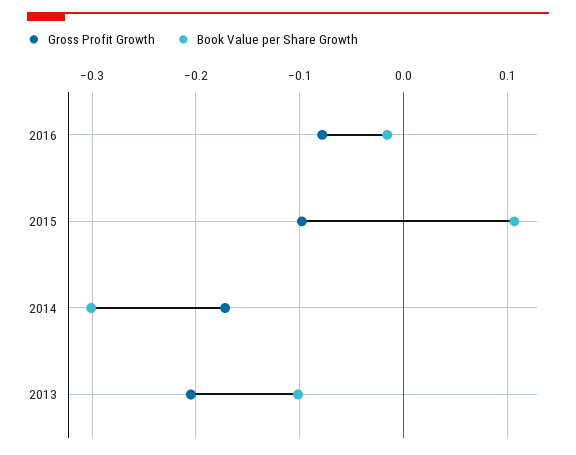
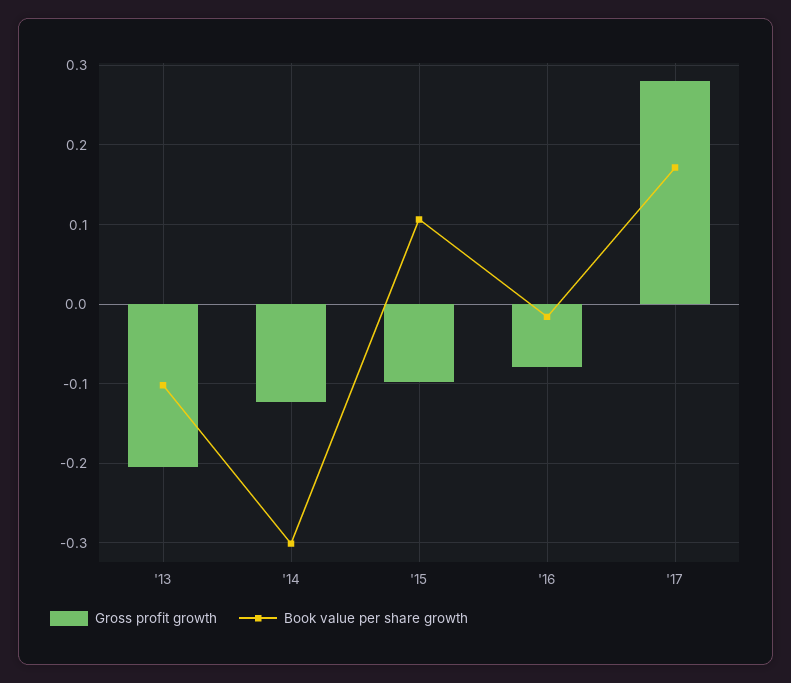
Gross Profit Growth, 2014: -0.17 -> -0.12
Gross Profit Growth, '17: none -> 0.28
Book Value per Share Growth, '17: none -> 0.17

